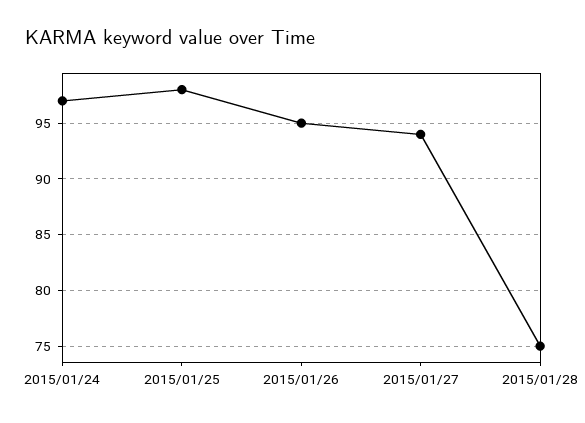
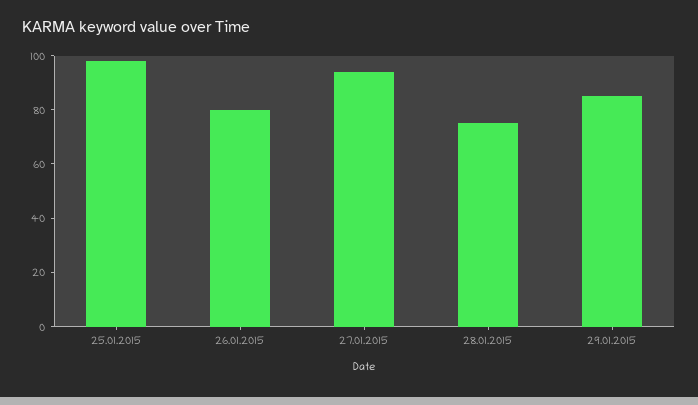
2015/01/24: 97 -> none
2015/01/26: 95 -> 80
29.01.2015: none -> 85

